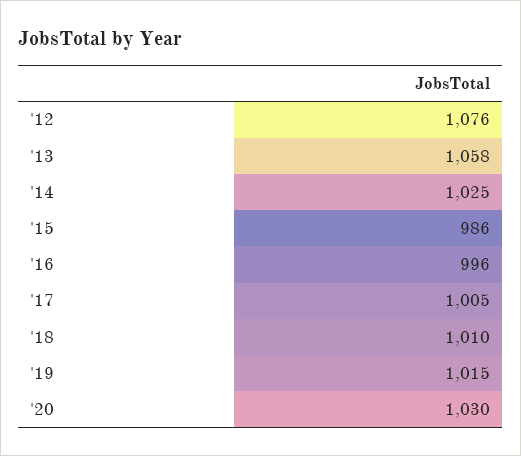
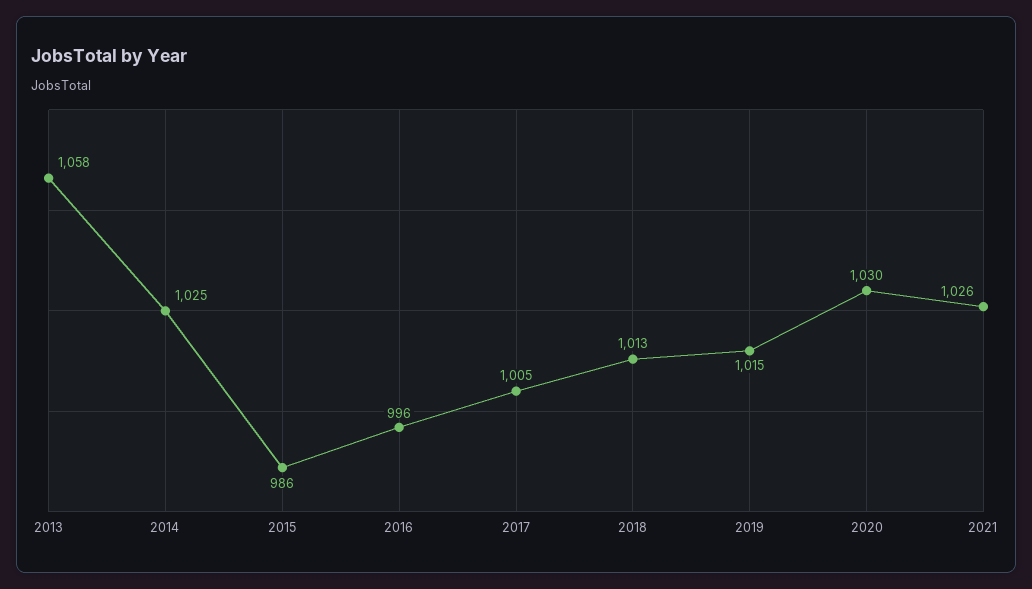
'12: 1076 -> none
'18: 1010 -> 1013
2021: none -> 1026

